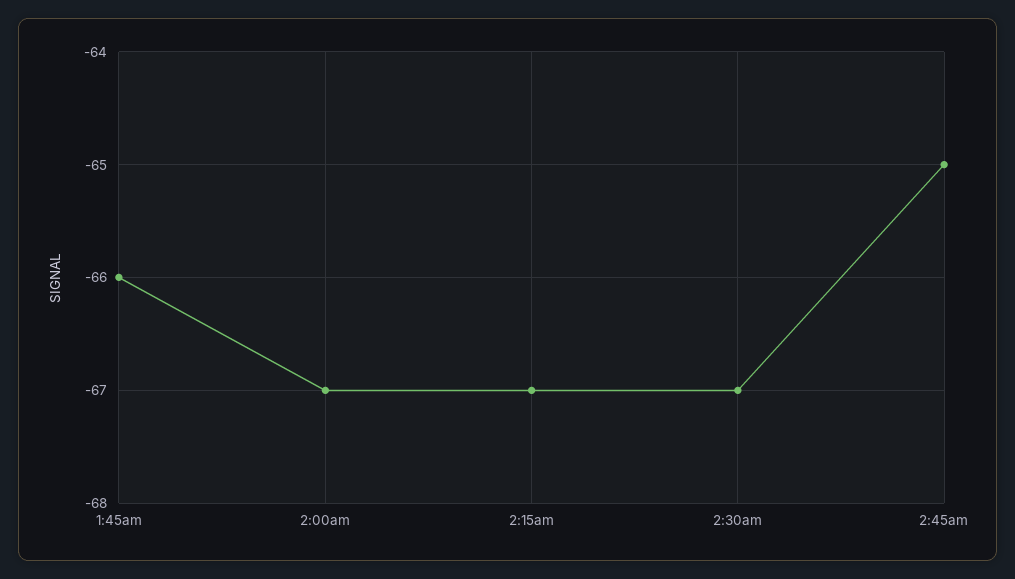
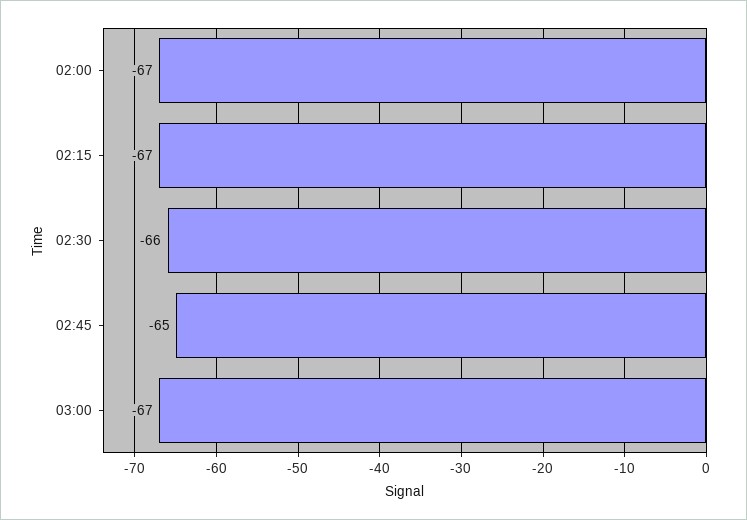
1:45am: -66 -> none
2:30am: -67 -> -66
03:00: none -> -67

